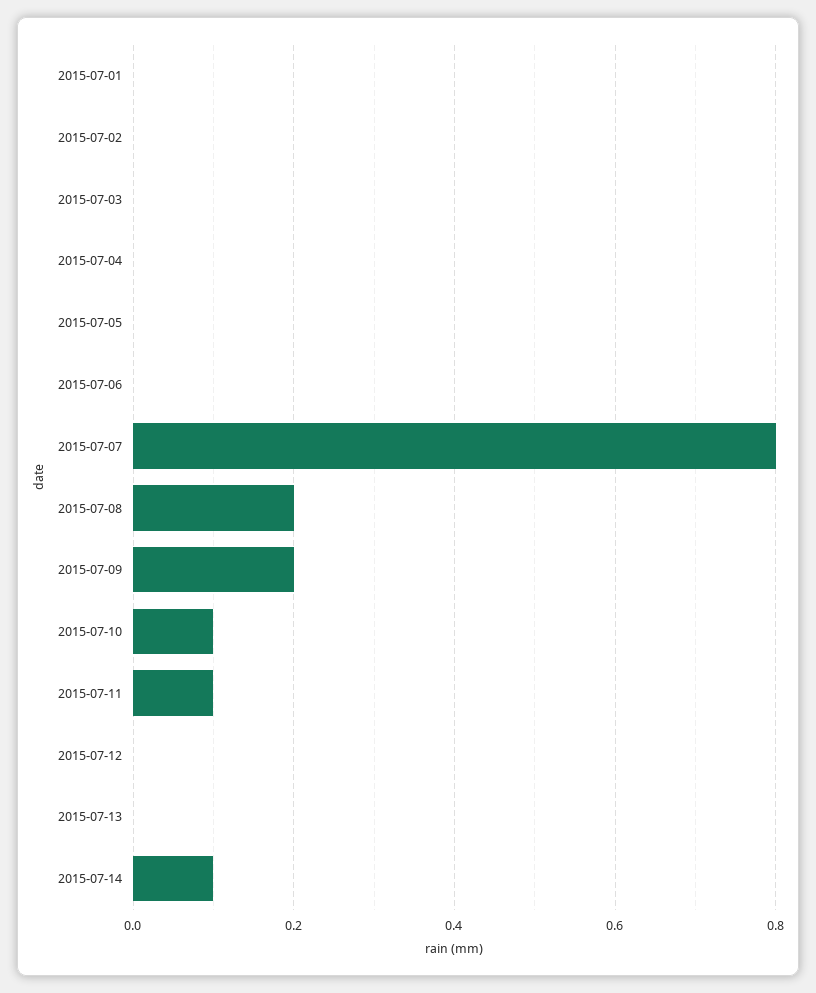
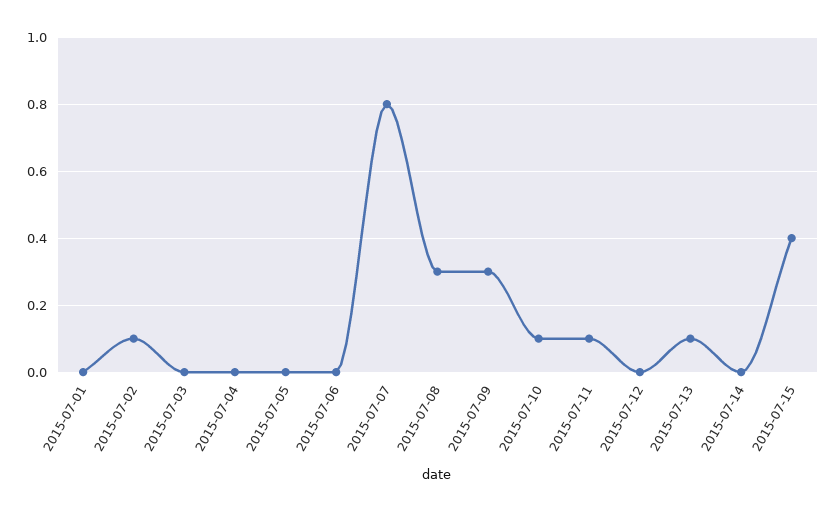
2015-07-02: 0 -> 0.1
2015-07-08: 0.2 -> 0.3
2015-07-09: 0.2 -> 0.3
2015-07-13: 0 -> 0.1
2015-07-14: 0.1 -> 0
2015-07-15: none -> 0.4

